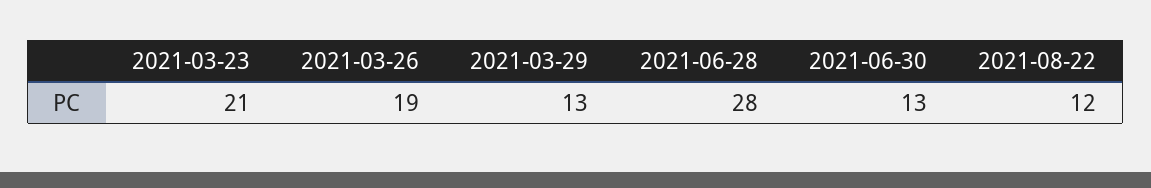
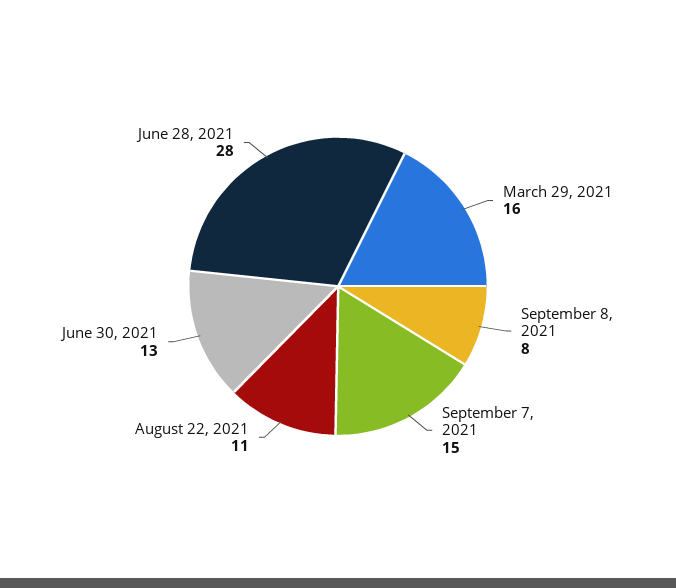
2021-03-23: 21 -> none
2021-03-26: 19 -> none
2021-03-29: 13 -> 16
2021-08-22: 12 -> 11
September 8, 2021: none -> 8
September 7, 2021: none -> 15

